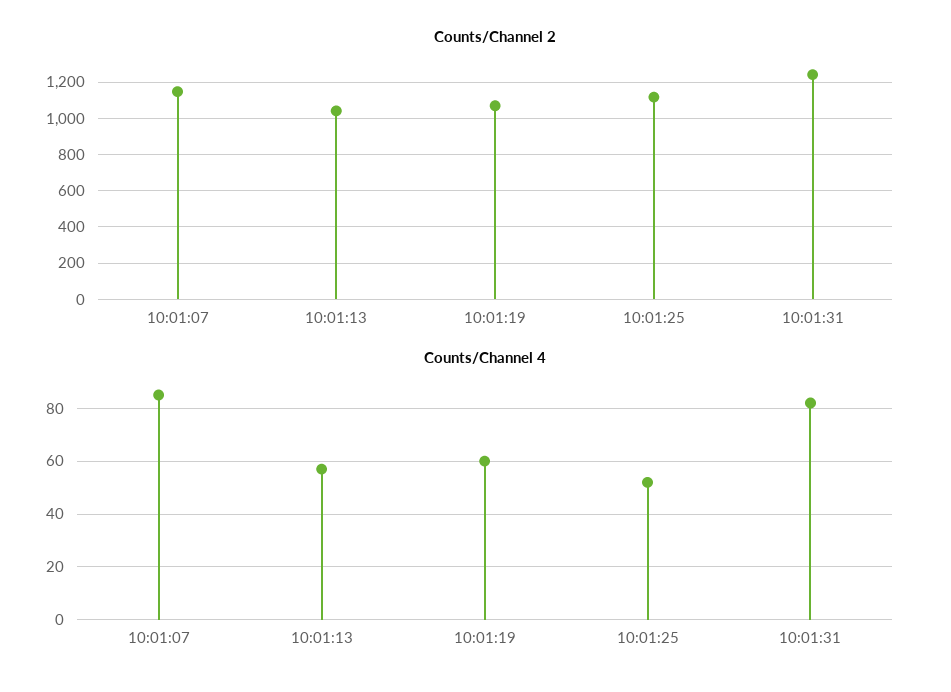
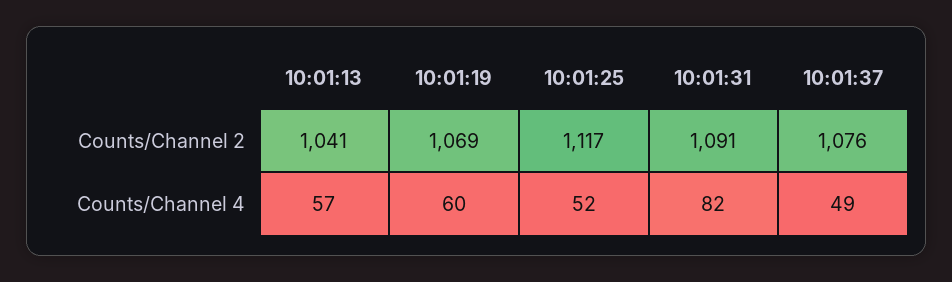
Counts/Channel 2, 10:01:07: 1150 -> none
Counts/Channel 2, 10:01:31: 1250 -> 1091
Counts/Channel 4, 10:01:07: 85 -> none
Counts/Channel 2, 10:01:37: none -> 1076
Counts/Channel 4, 10:01:37: none -> 49

